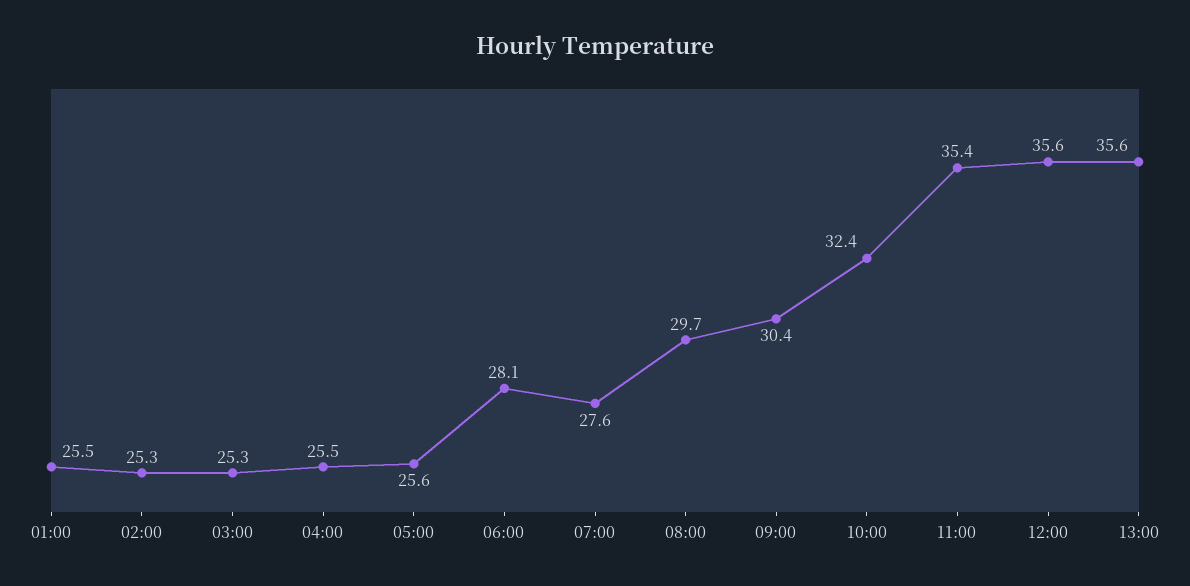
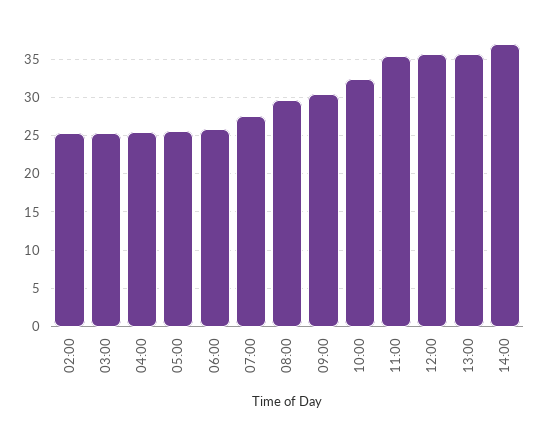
01:00: 25.5 -> none
06:00: 28.1 -> 26
14:00: none -> 37

